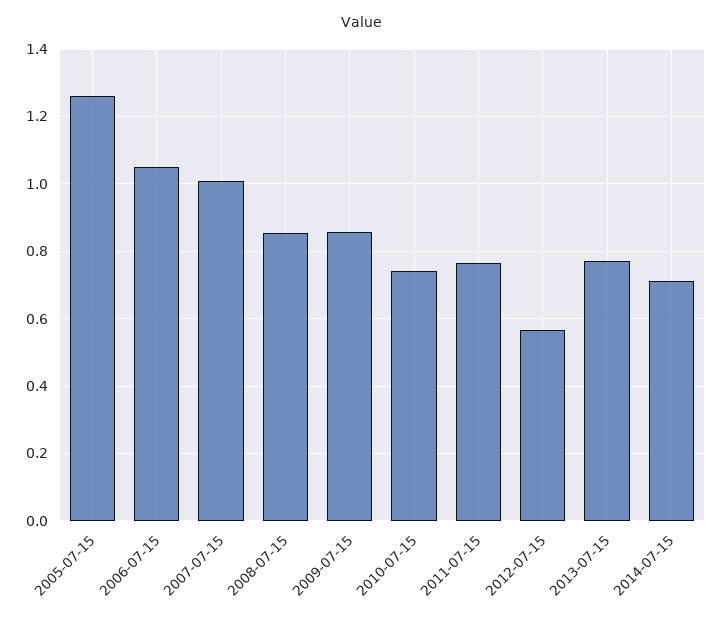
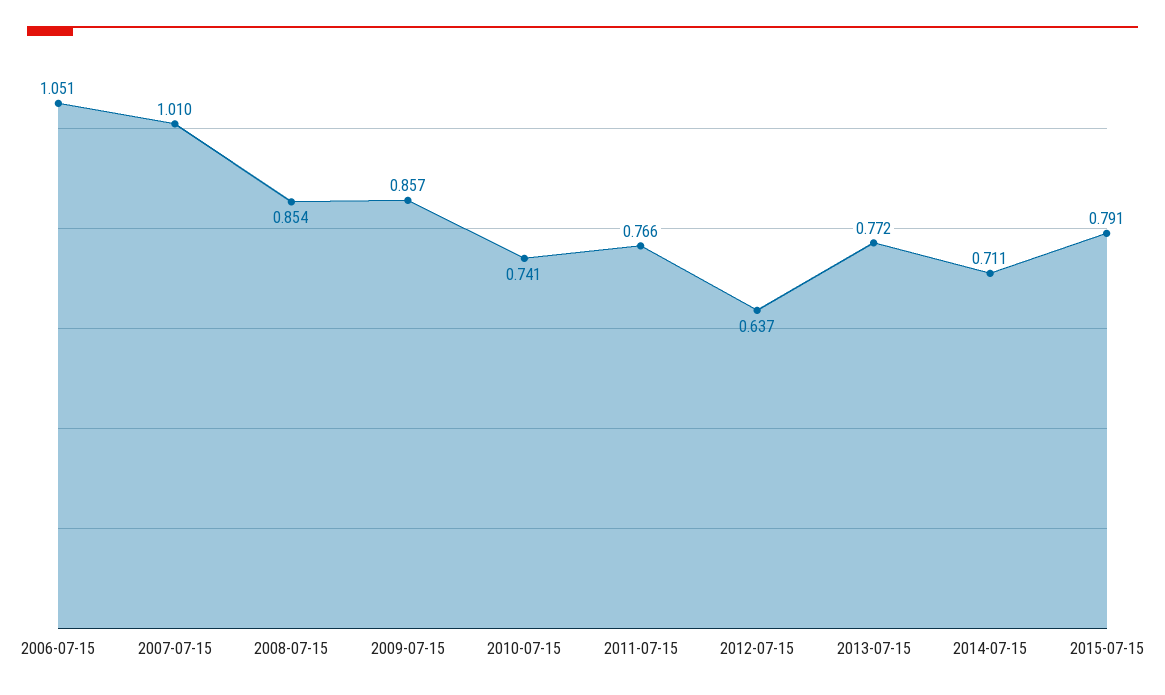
2005-07-15: 1.26 -> none
2012-07-15: 0.56 -> 0.637
2015-07-15: none -> 0.791

